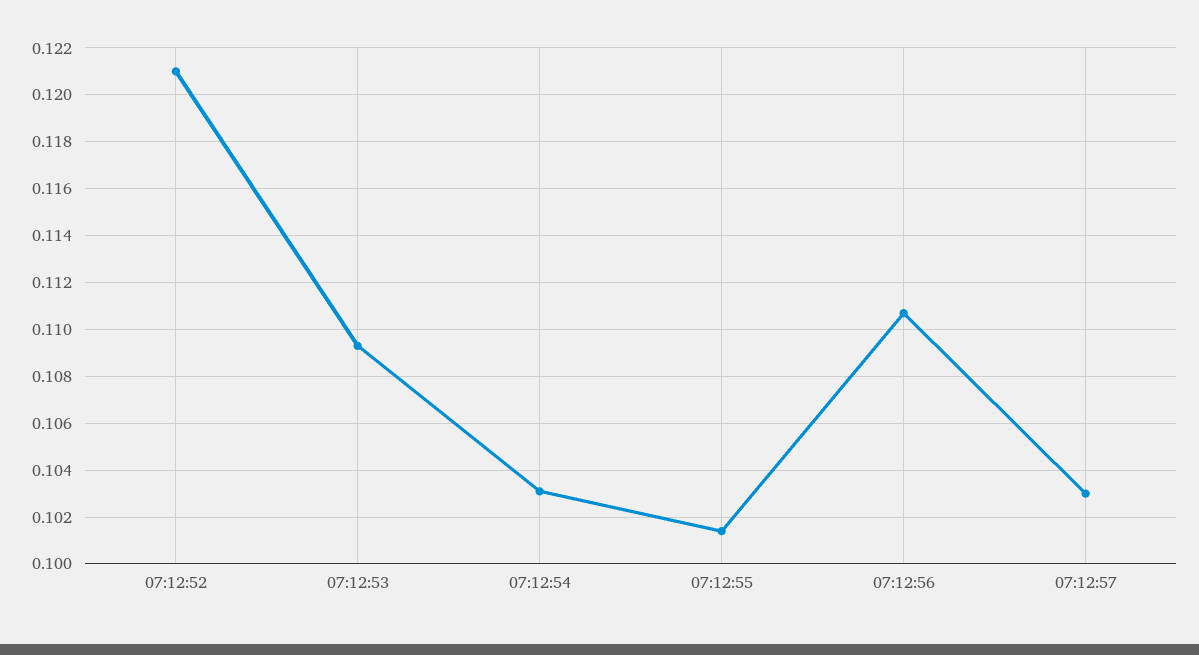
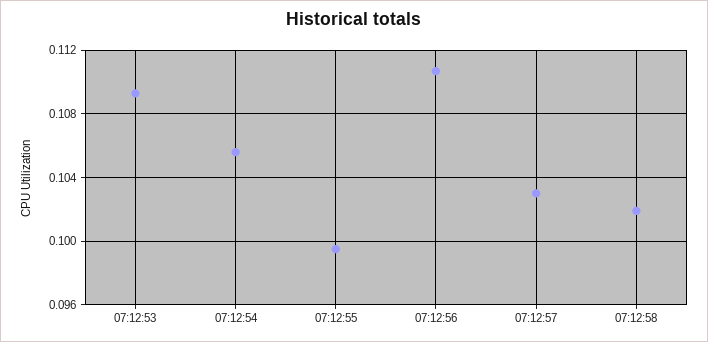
07:12:52: 0.121 -> none
07:12:54: 0.103 -> 0.1055
07:12:55: 0.1015 -> 0.0995
07:12:58: none -> 0.102

